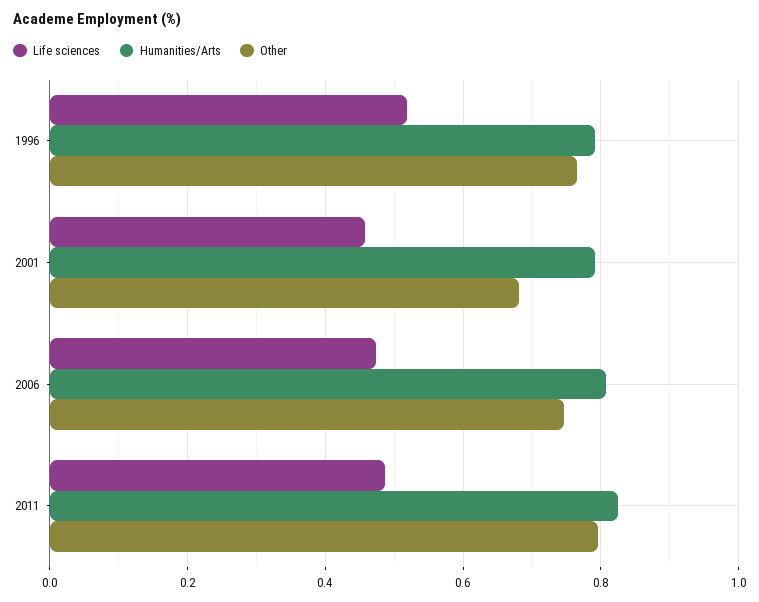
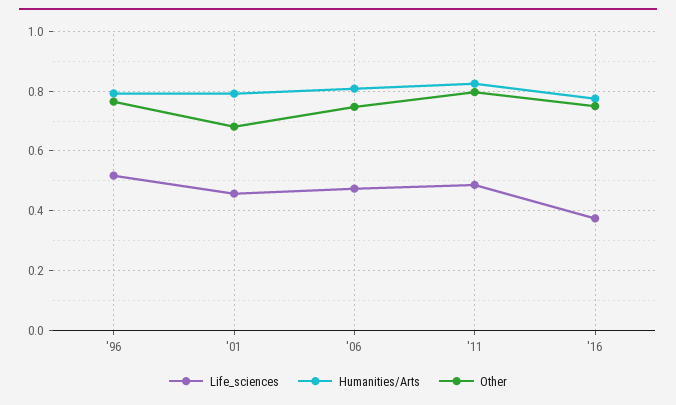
Life sciences, '16: none -> 0.375
Humanities/Arts, '16: none -> 0.775
Other, '16: none -> 0.75

